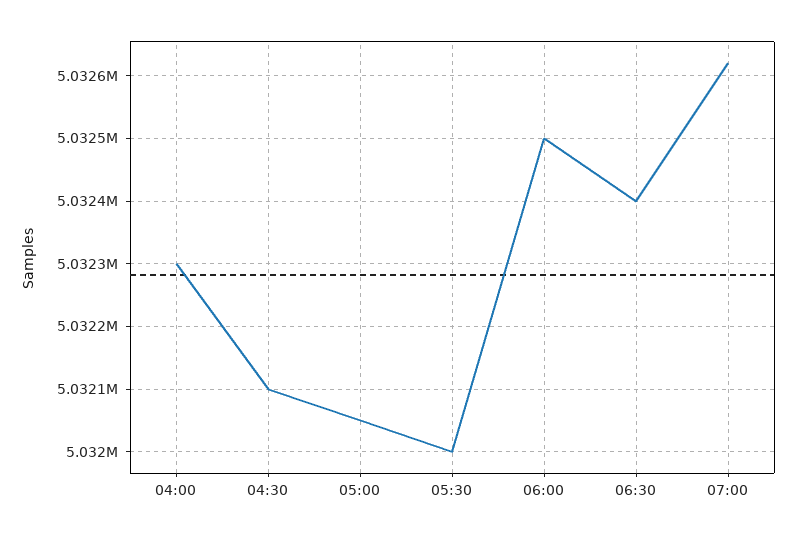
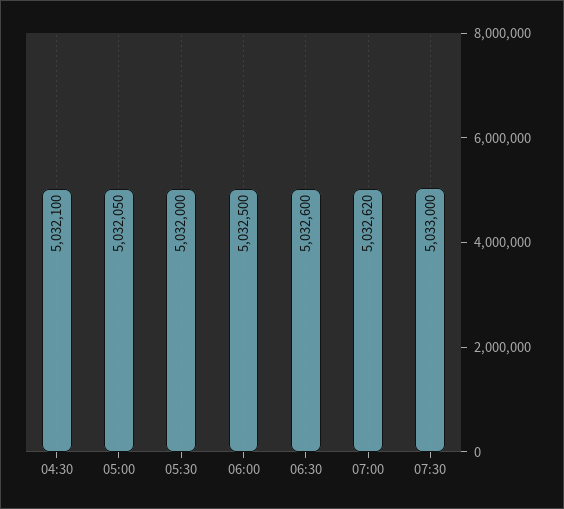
04:00: 5032300 -> none
06:30: 5032400 -> 5032600
07:30: none -> 5033000

